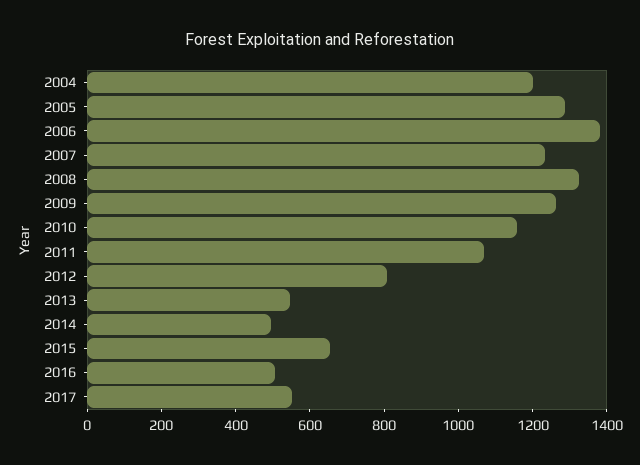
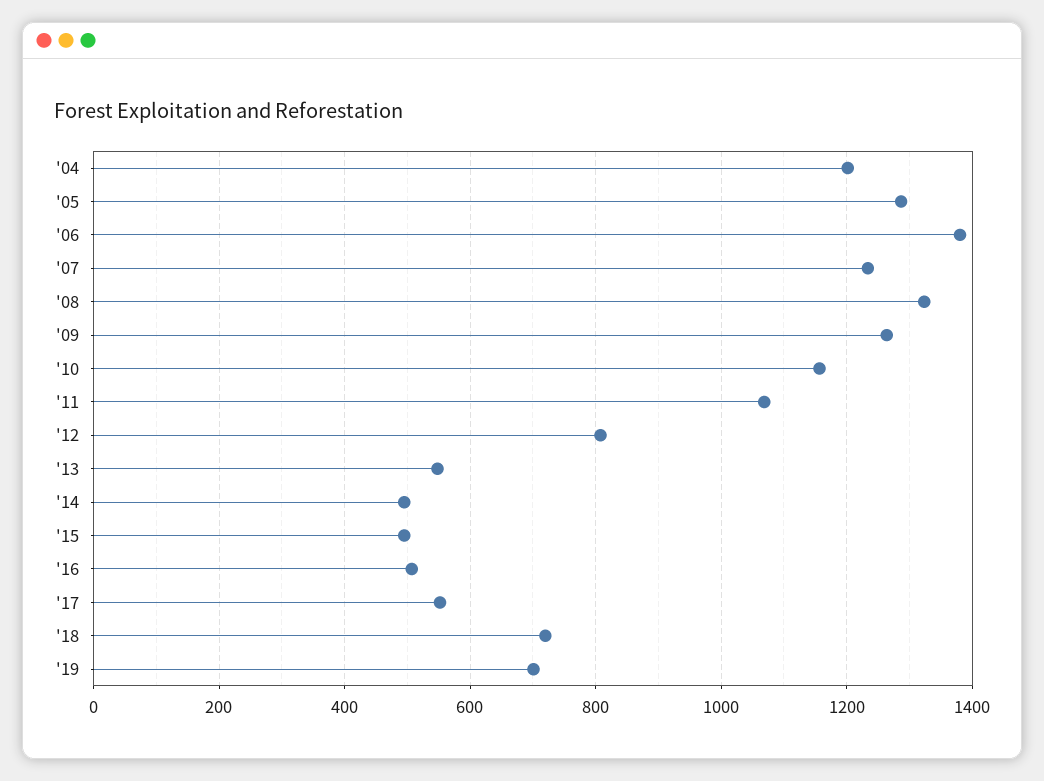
2015: 650 -> 500
'18: none -> 720
'19: none -> 700

